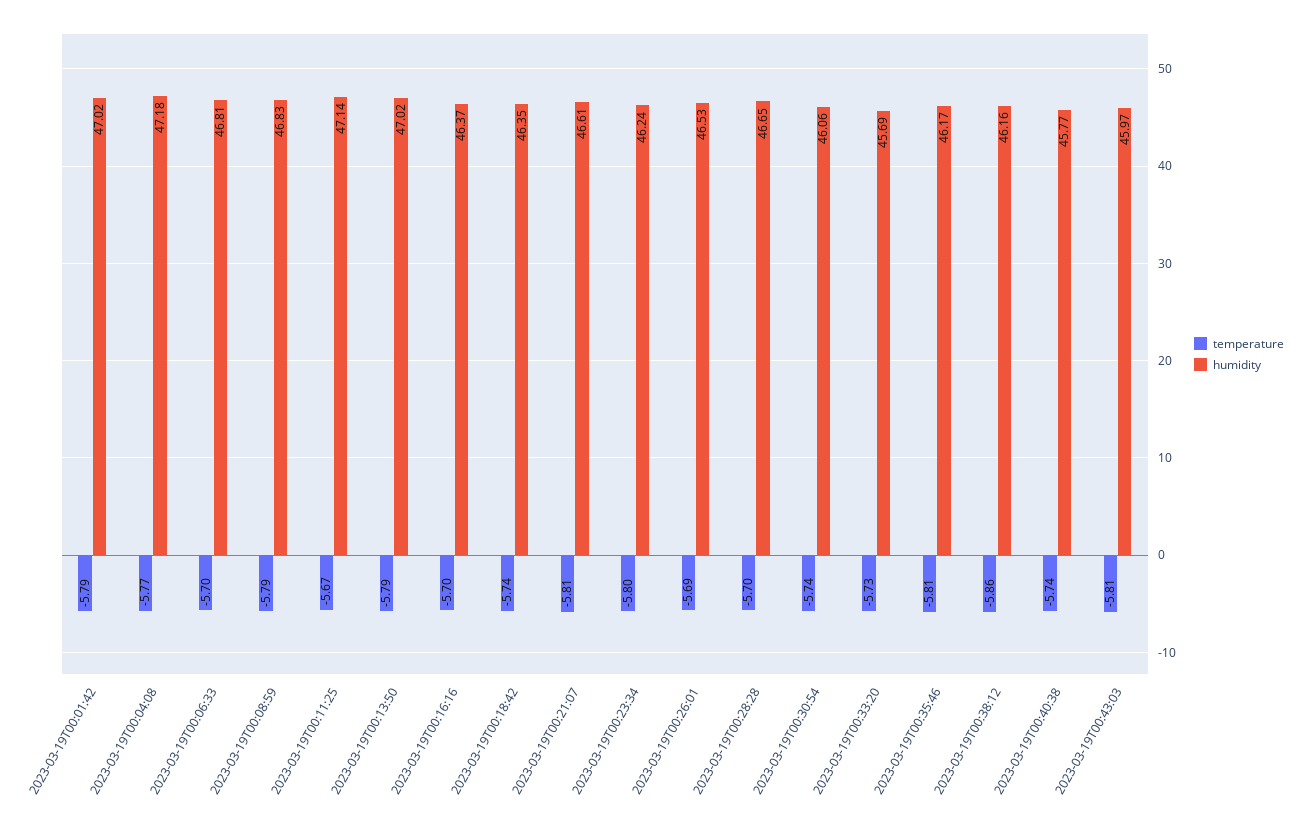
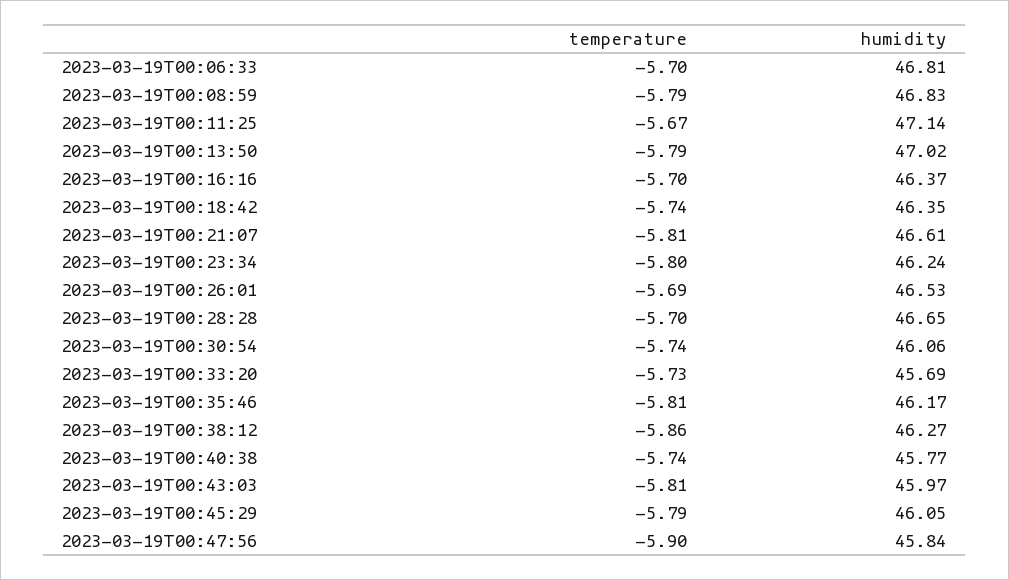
temperature, 2023-03-19T00:01:42: -5.79 -> none
humidity, 2023-03-19T00:01:42: 47.02 -> none
temperature, 2023-03-19T00:04:08: -5.77 -> none
humidity, 2023-03-19T00:04:08: 47.18 -> none
humidity, 2023-03-19T00:38:12: 46.16 -> 46.27
temperature, 2023-03-19T00:45:29: none -> -5.79
humidity, 2023-03-19T00:45:29: none -> 46.05
temperature, 2023-03-19T00:47:56: none -> -5.9
humidity, 2023-03-19T00:47:56: none -> 45.84

